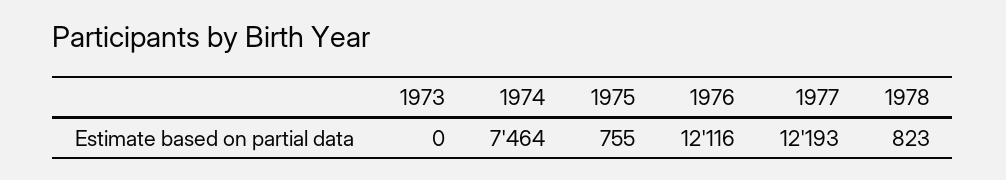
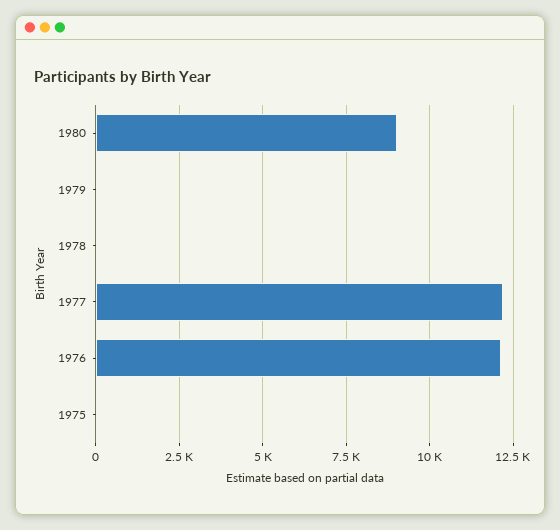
1973: 0 -> none
1974: 7464 -> none
1975: 755 -> 0
1978: 823 -> 0
1980: none -> 9000
1979: none -> 0

